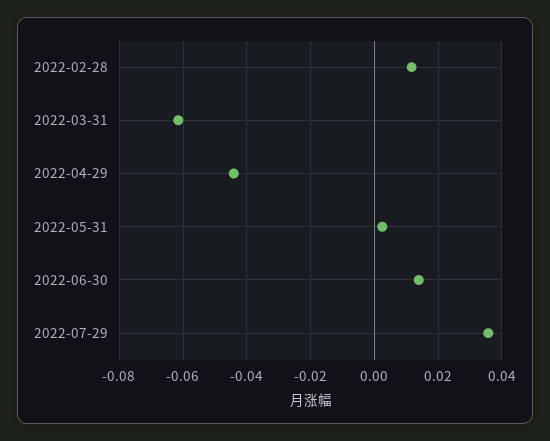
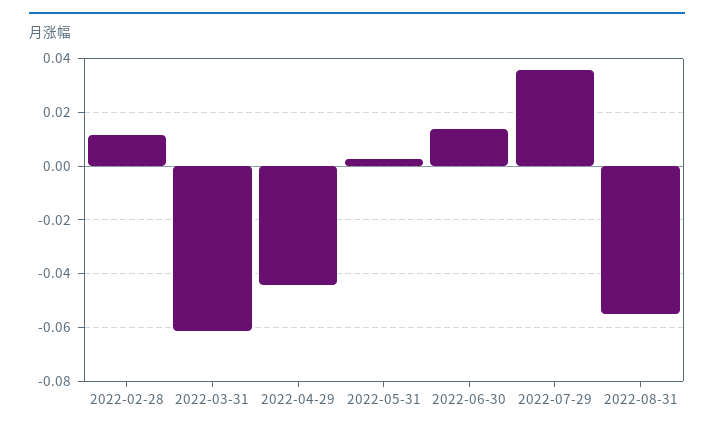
2022-08-31: none -> -0.055

